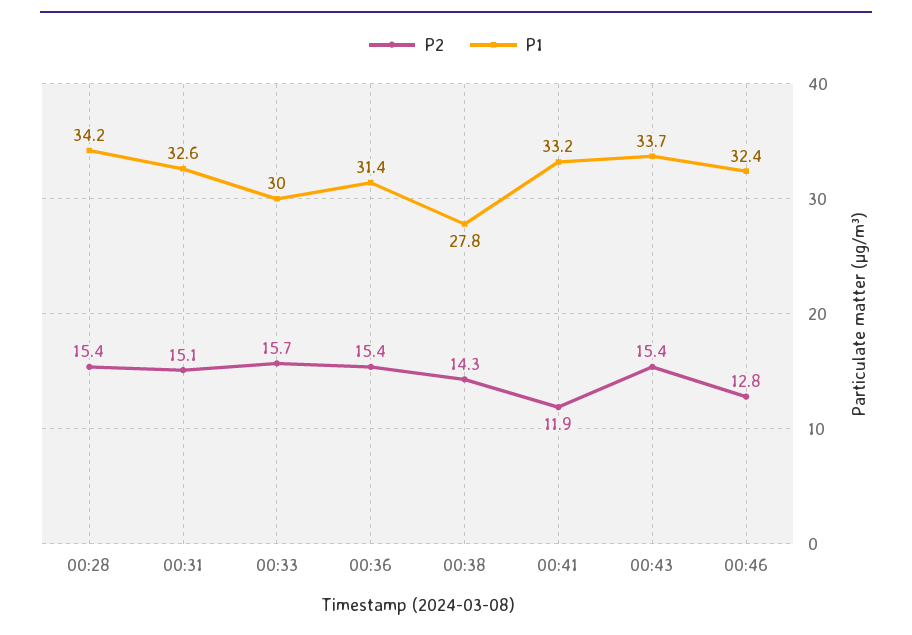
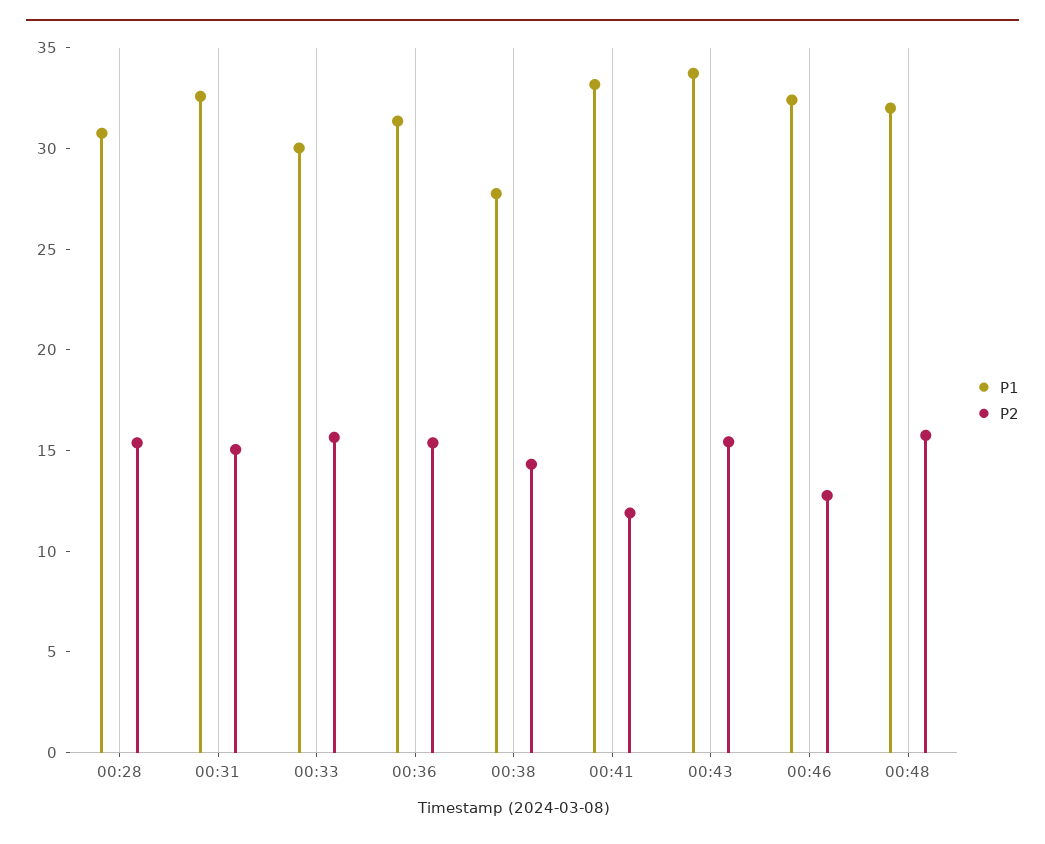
P1, 00:28: 34.2 -> 31
P1, 00:48: none -> 32
P2, 00:48: none -> 16

